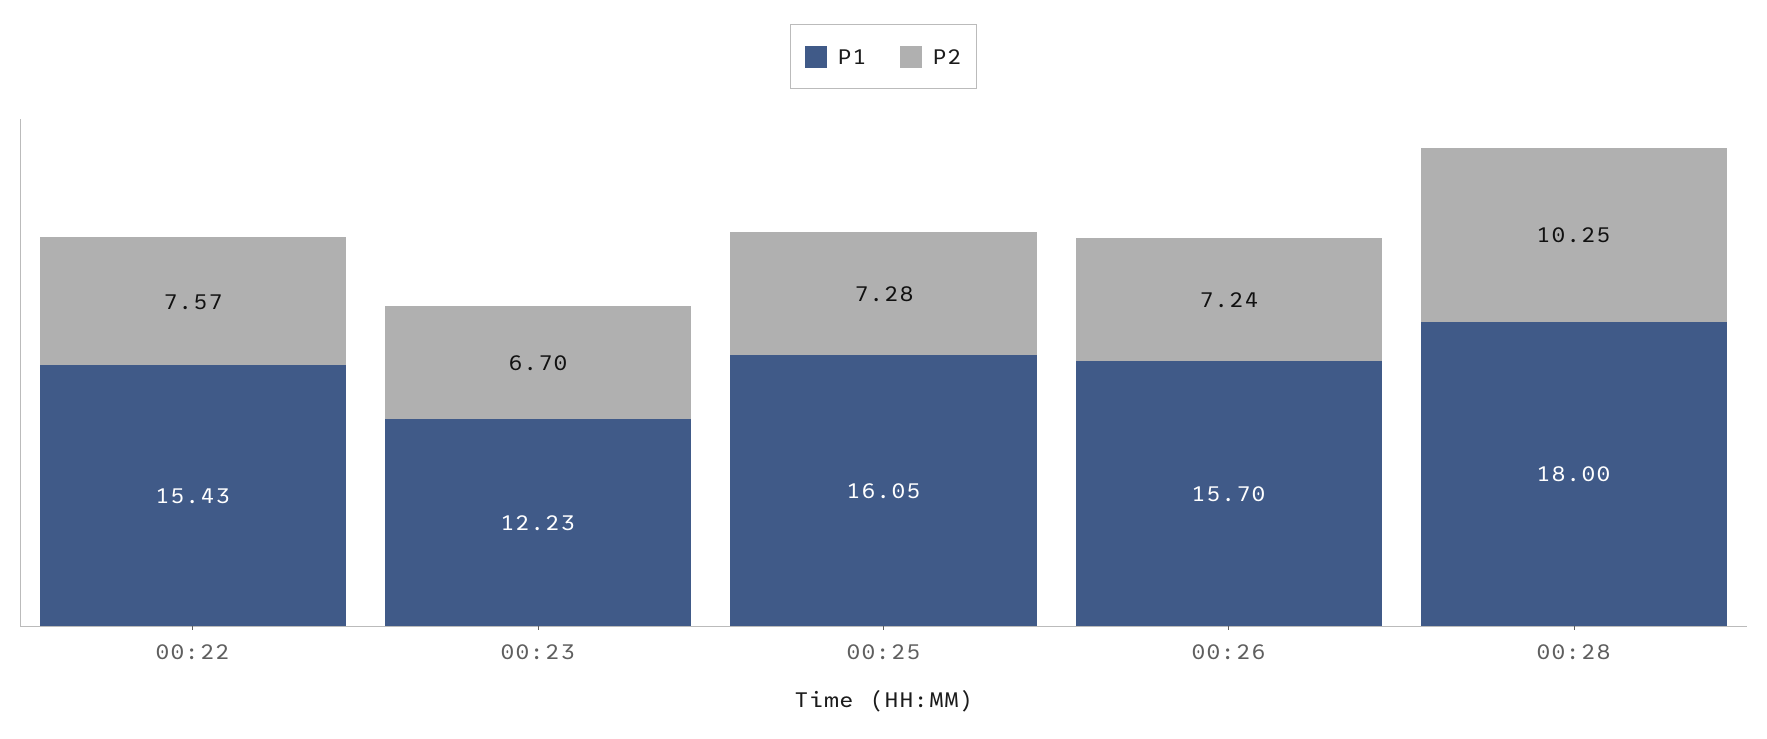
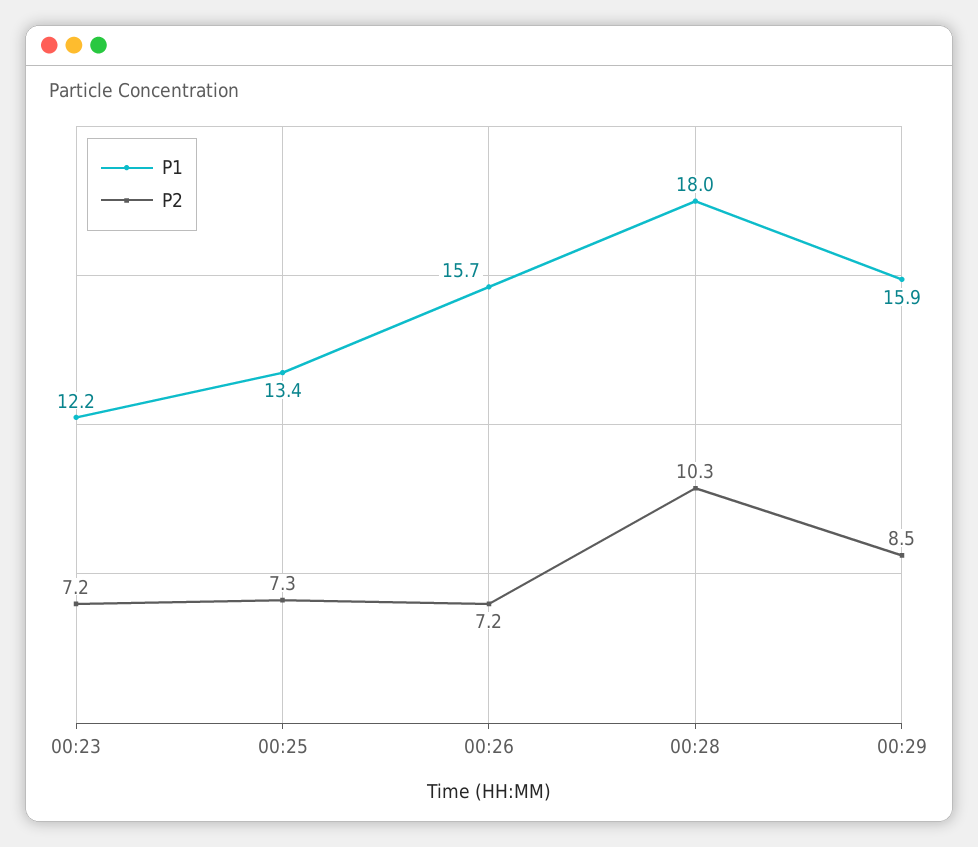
P1, 00:22: 15.43 -> none
P2, 00:22: 7.57 -> none
P2, 00:23: 6.7 -> 7.2
P1, 00:25: 16.05 -> 13.4
P1, 00:29: none -> 15.9
P2, 00:29: none -> 8.5

